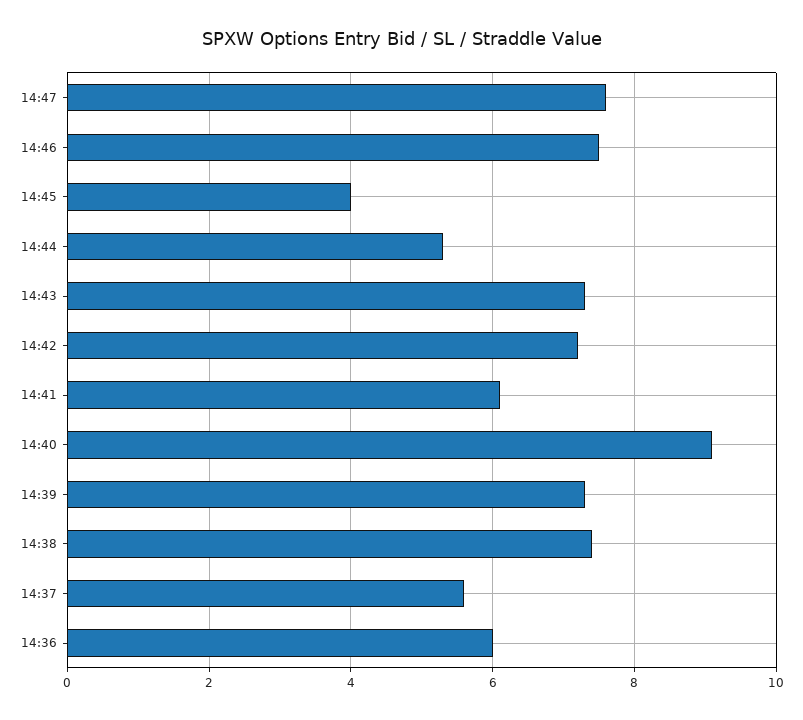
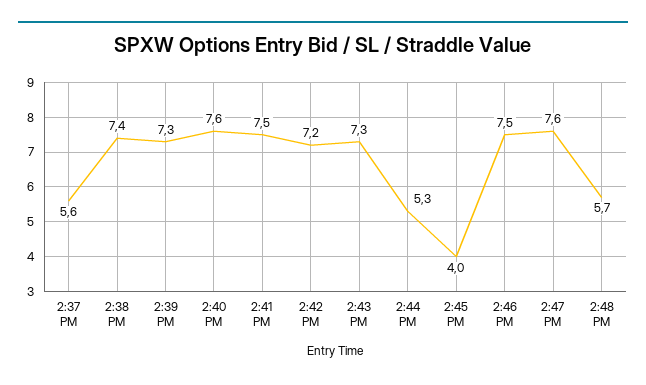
14:41: 6 -> 7.5
14:40: 9 -> 7.6
14:36: 6 -> none
2:48 PM: none -> 5.7

